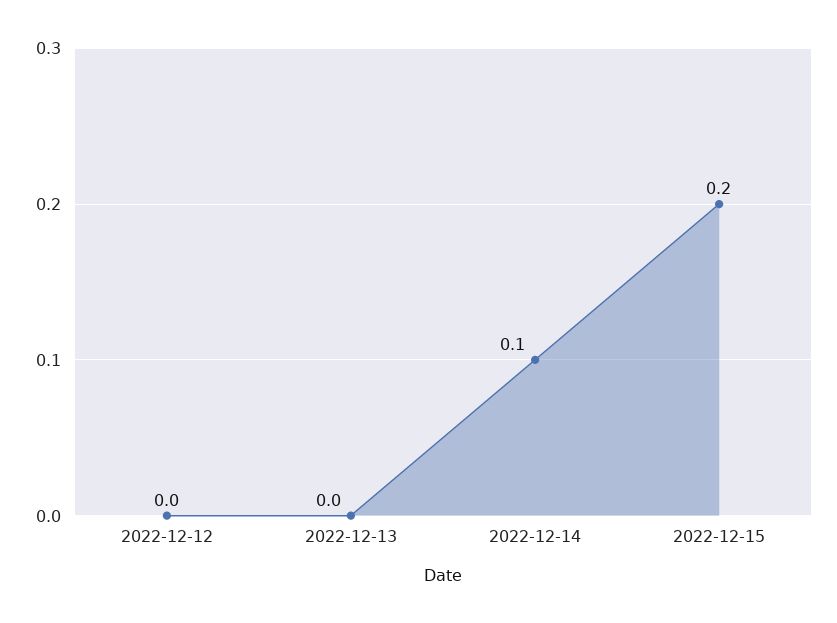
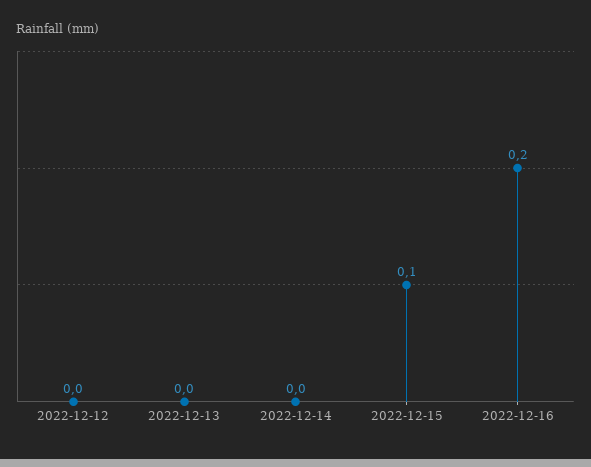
2022-12-14: 0.1 -> 0
2022-12-15: 0.2 -> 0.1
2022-12-16: none -> 0.2

